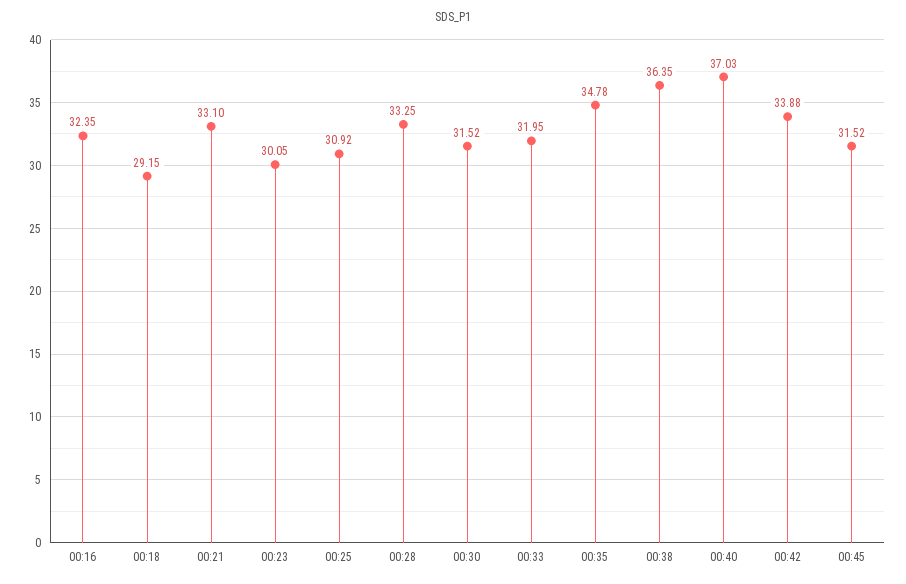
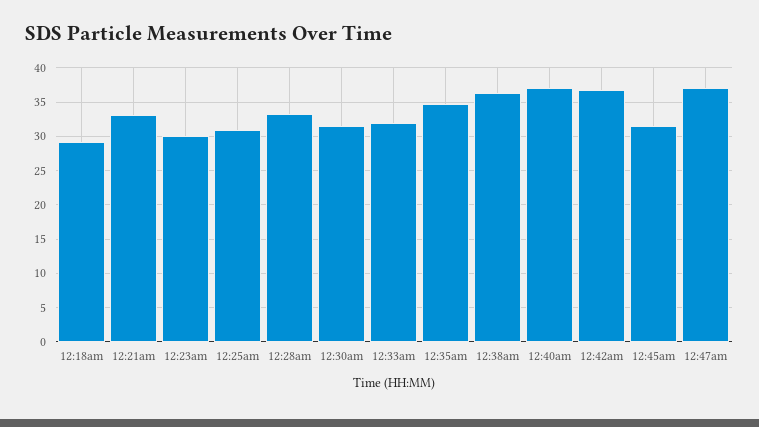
00:16: 32.35 -> none
00:42: 33.88 -> 37
12:47am: none -> 37

